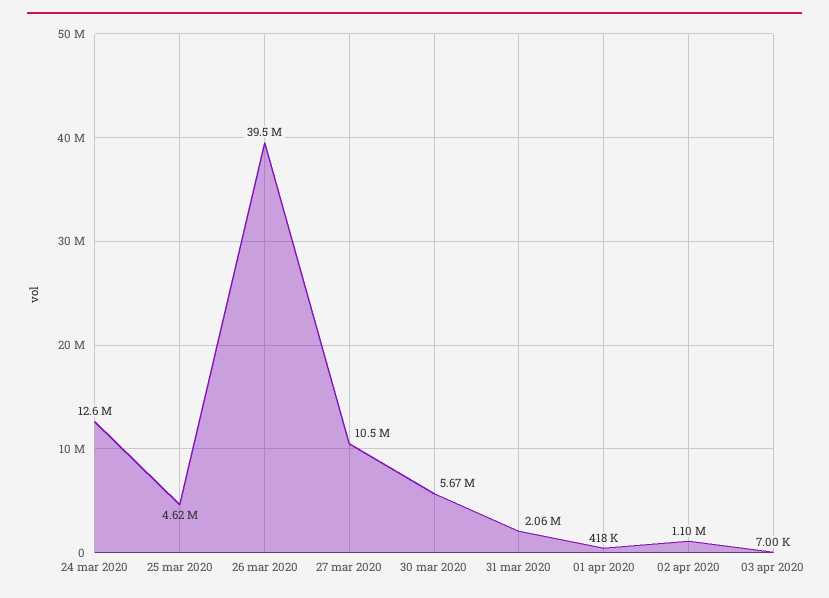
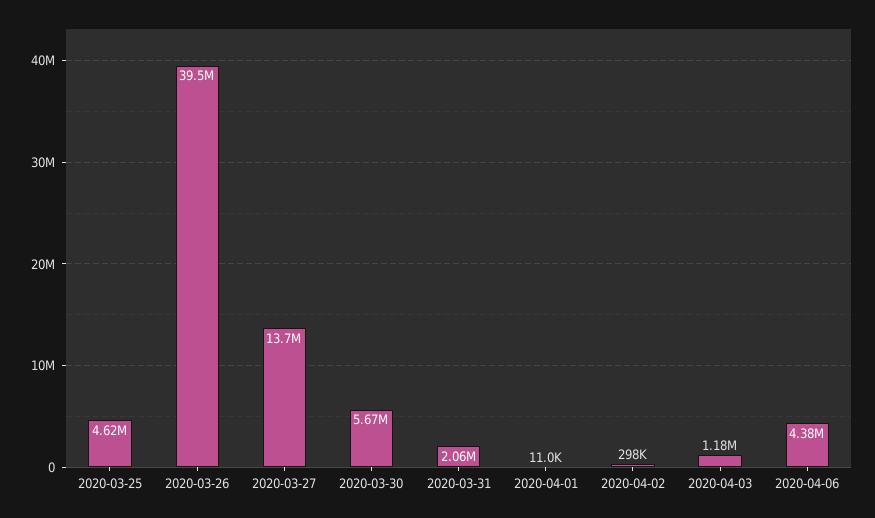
24 mar 2020: 12600000 -> none
27 mar 2020: 10500000 -> 13700000
01 apr 2020: 418000 -> 11000
02 apr 2020: 1100000 -> 298000
03 apr 2020: 7000 -> 1180000
2020-04-06: none -> 4380000

